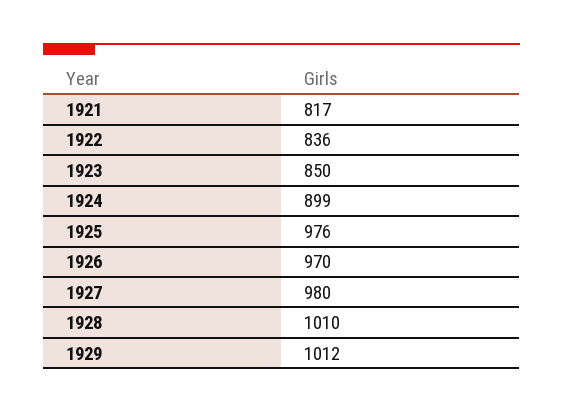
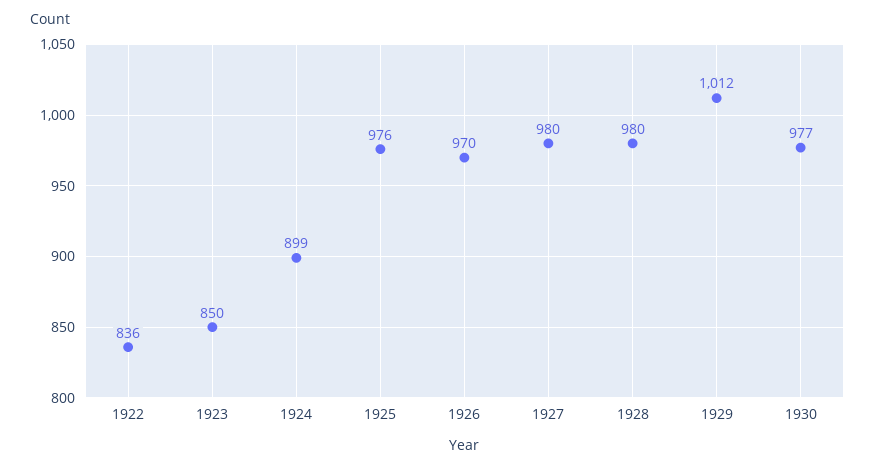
1921: 817 -> none
1928: 1010 -> 980
1930: none -> 977

